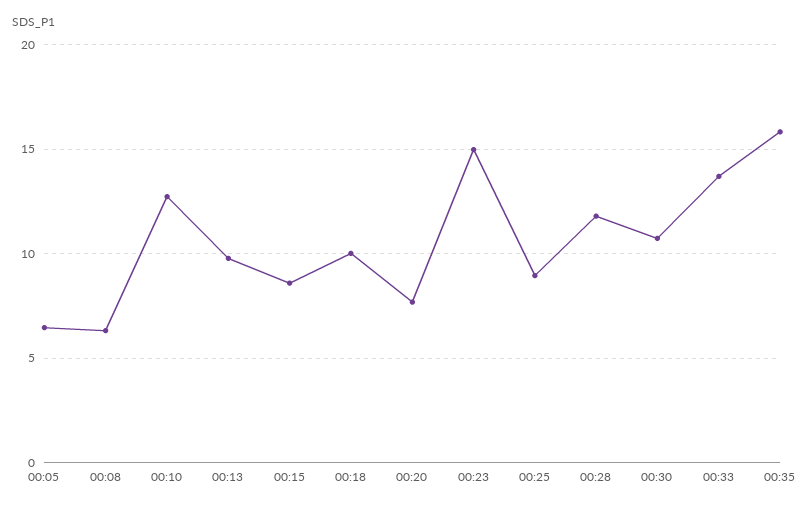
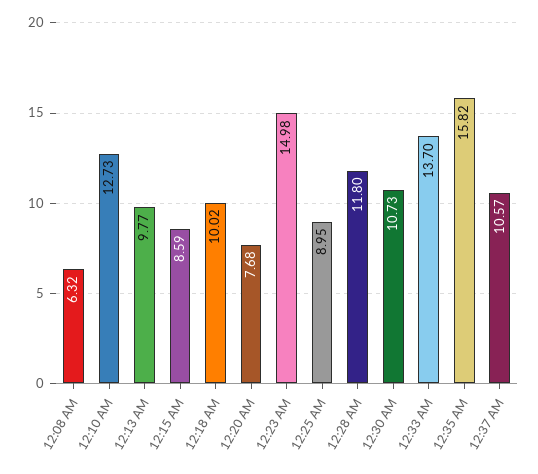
00:05: 6.5 -> none
12:37 AM: none -> 10.57

